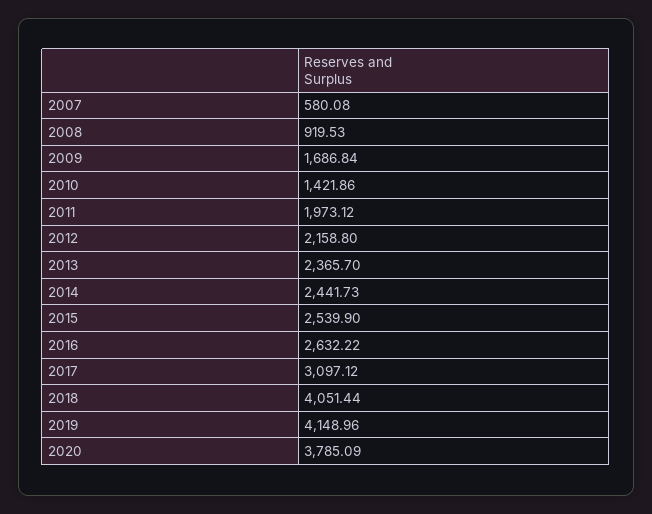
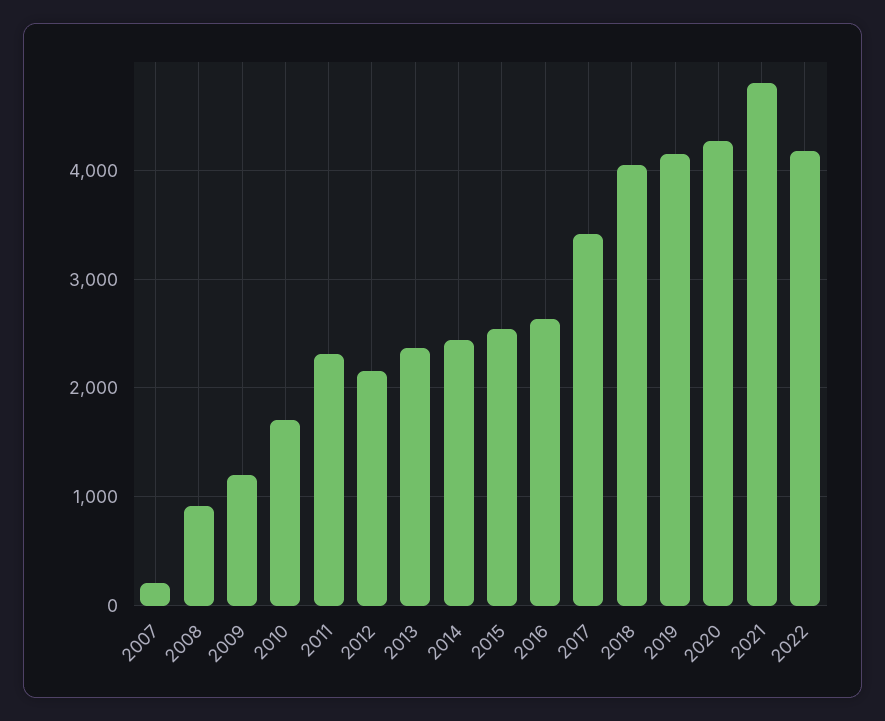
2007: 580.08 -> 200
2009: 1686.84 -> 1200
2010: 1421.86 -> 1700
2011: 1973.12 -> 2300
2017: 3097.12 -> 3400
2020: 3785.09 -> 4300
2021: none -> 4800
2022: none -> 4200

